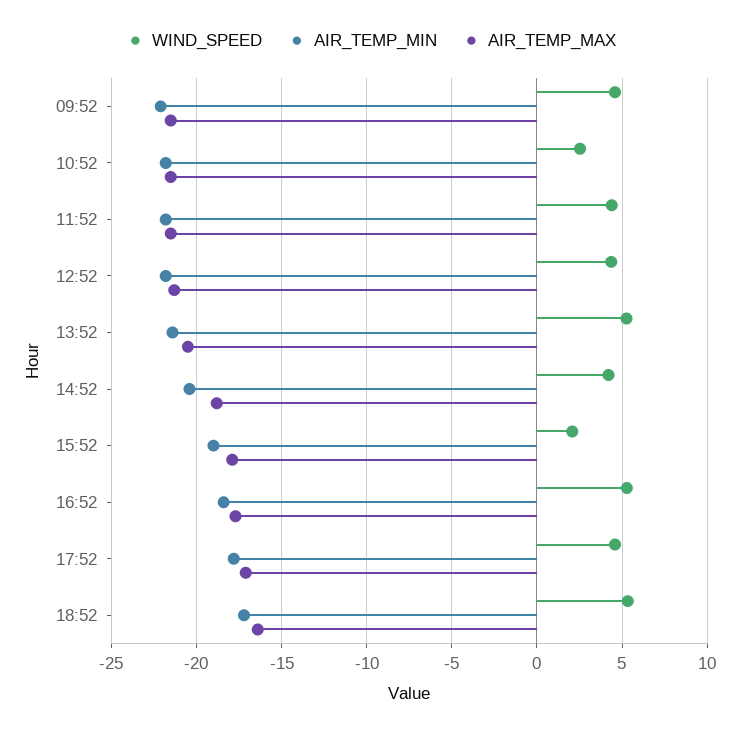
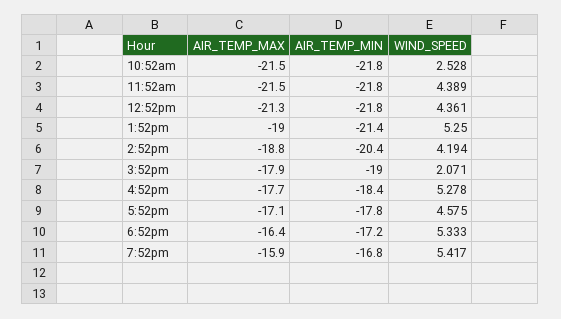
WIND_SPEED, 09:52: 4.5 -> none
AIR_TEMP_MIN, 09:52: -22 -> none
AIR_TEMP_MAX, 09:52: -21.5 -> none
AIR_TEMP_MAX, 13:52: -20.5 -> -19
AIR_TEMP_MAX, 7:52pm: none -> -15.9
AIR_TEMP_MIN, 7:52pm: none -> -16.8
WIND_SPEED, 7:52pm: none -> 5.417

